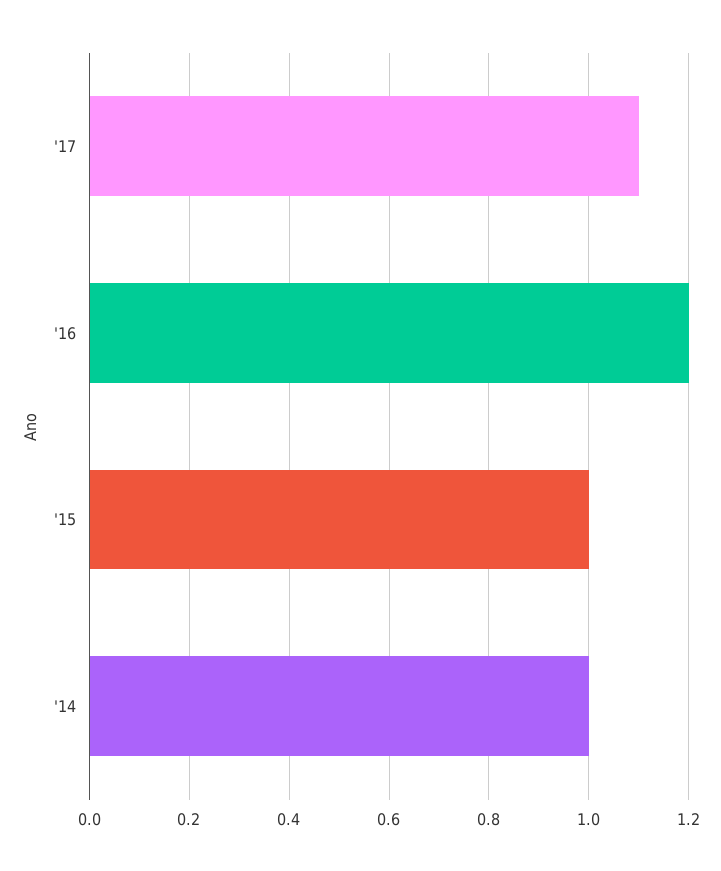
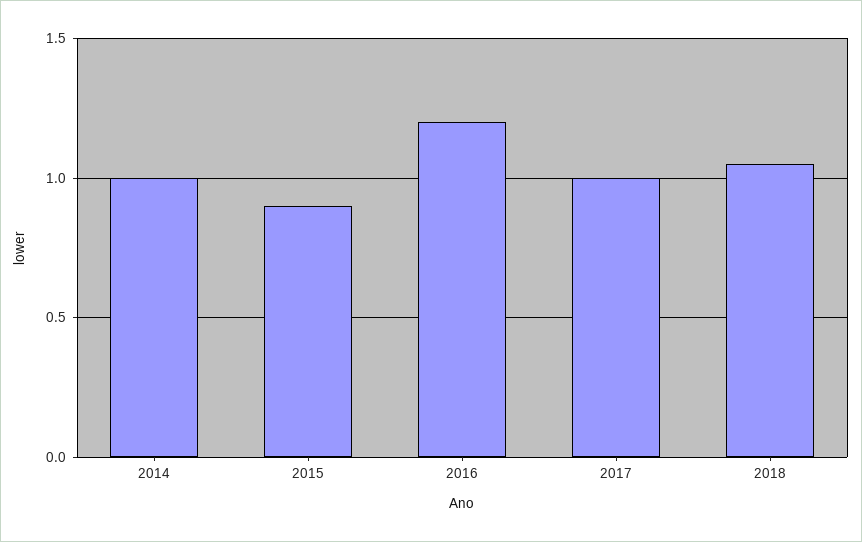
'17: 1.1 -> 1
'15: 1 -> 0.9
2018: none -> 1.05

